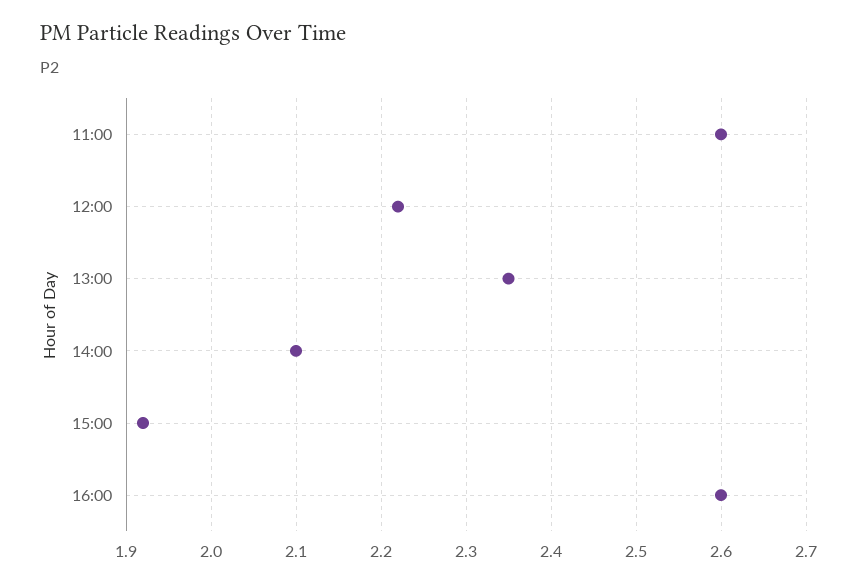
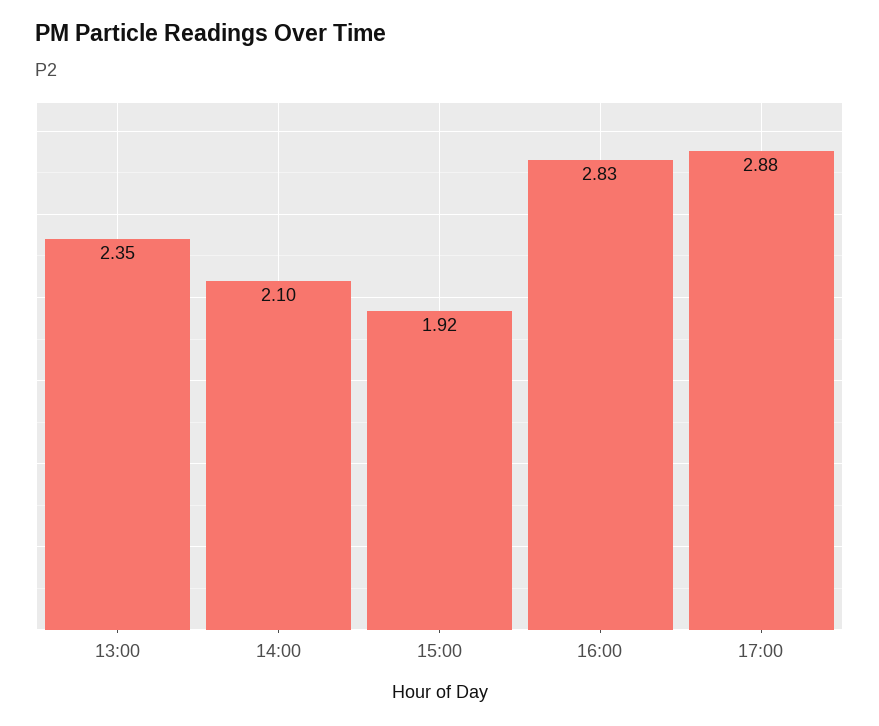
11:00: 2.6 -> none
12:00: 2.22 -> none
16:00: 2.6 -> 2.83
17:00: none -> 2.88

